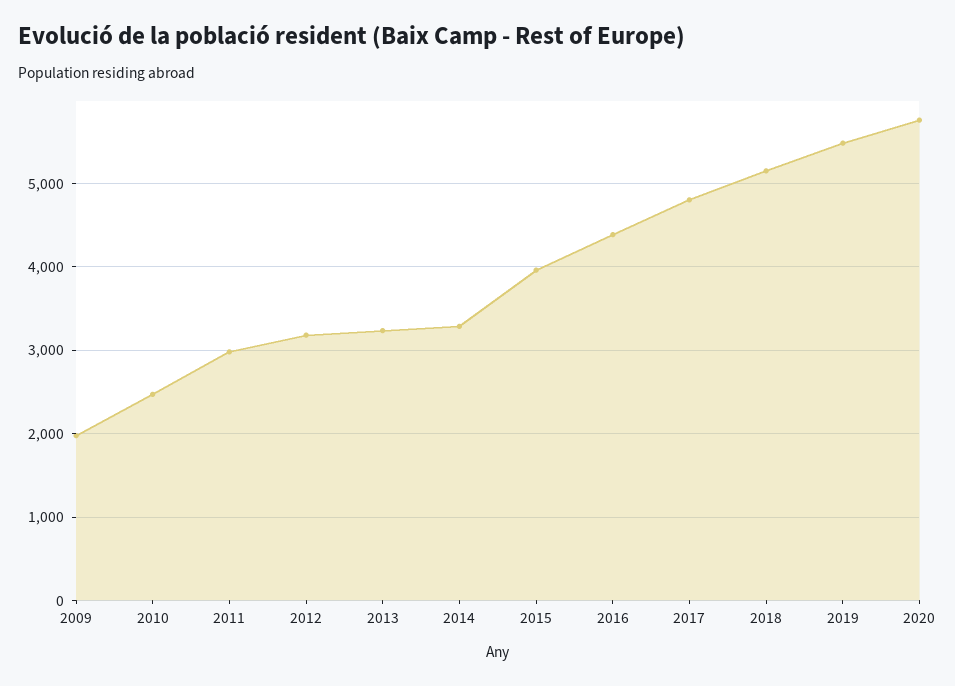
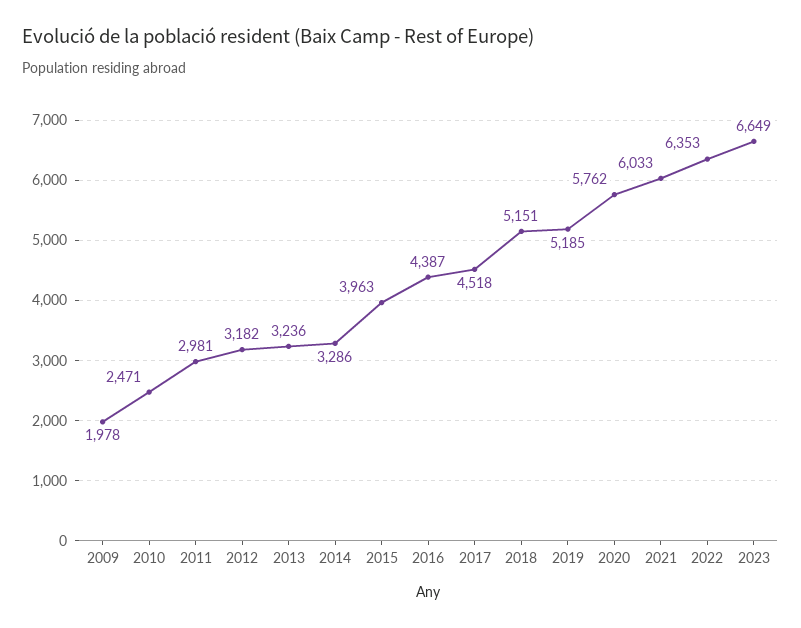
2017: 4800 -> 4518
2019: 5500 -> 5185
2021: none -> 6033
2022: none -> 6353
2023: none -> 6649

